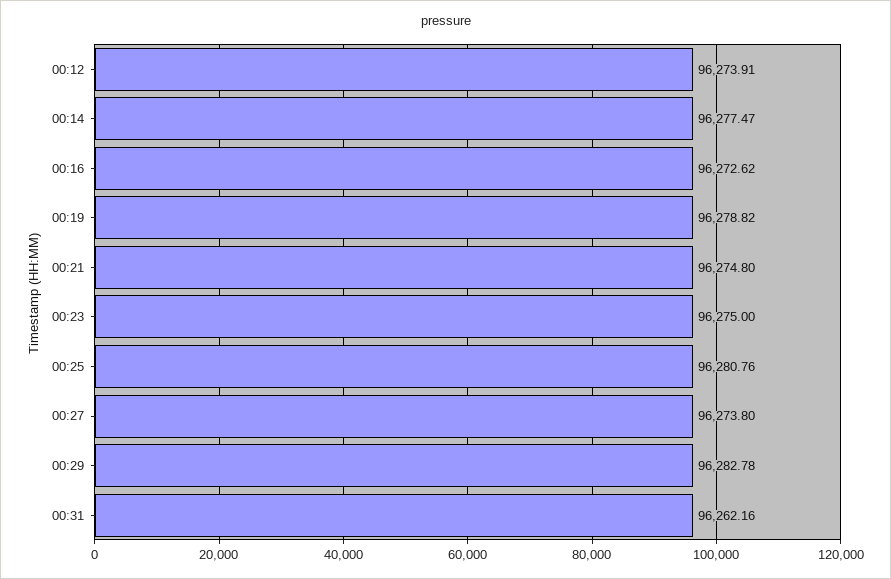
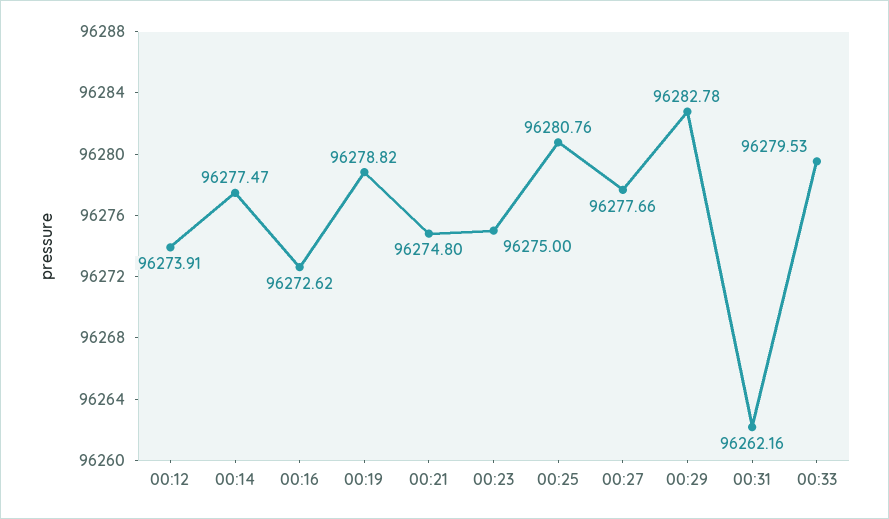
00:27: 96273.8 -> 96277.66
00:33: none -> 96279.53

